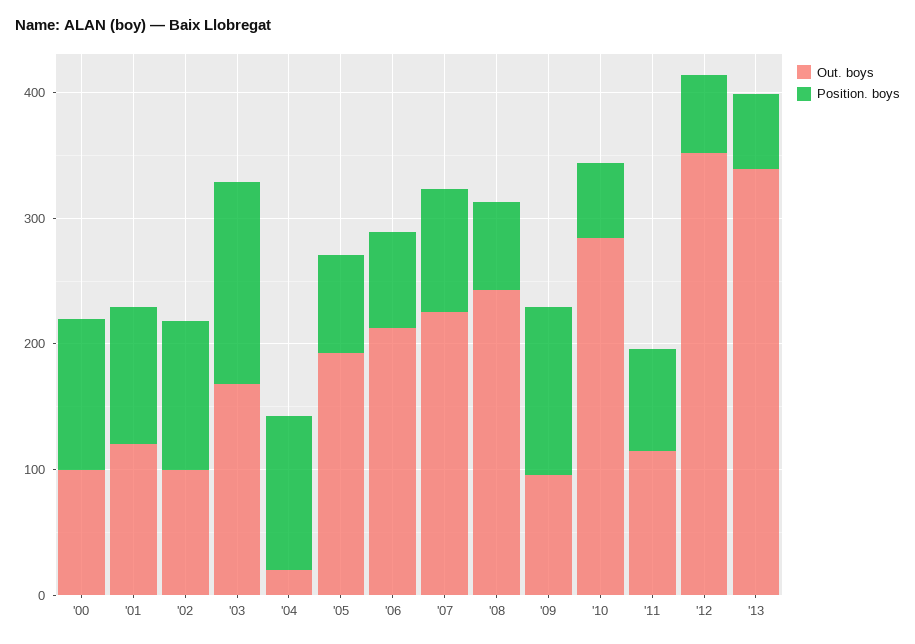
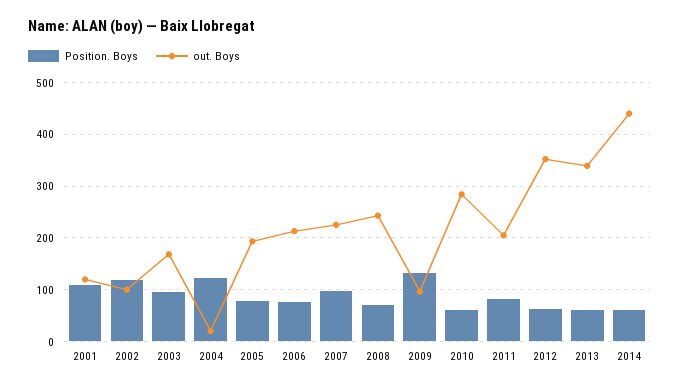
Out. boys, '00: 100 -> none
Position. boys, '00: 120 -> none
Position. boys, '03: 160 -> 100
Out. boys, '11: 120 -> 200
Position. boys, 2014: none -> 60
Out. boys, 2014: none -> 440

